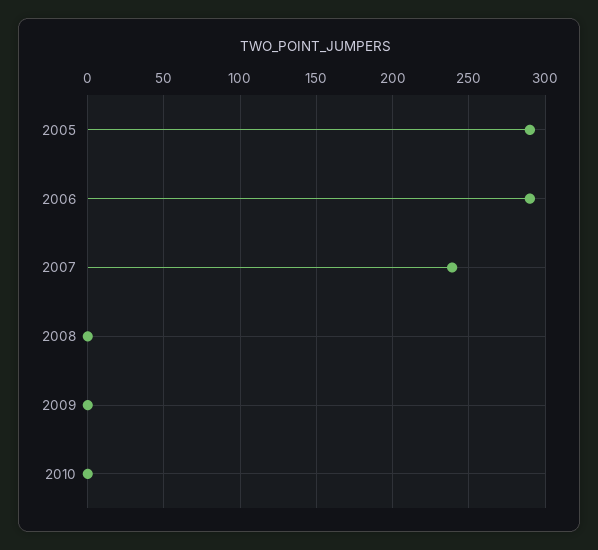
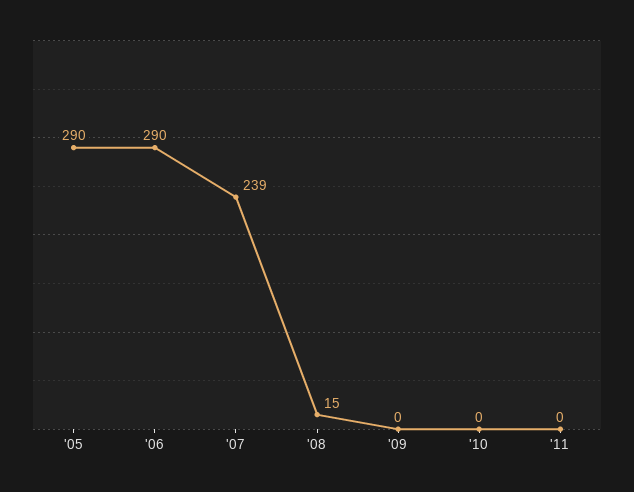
2008: 0 -> 15
'11: none -> 0

